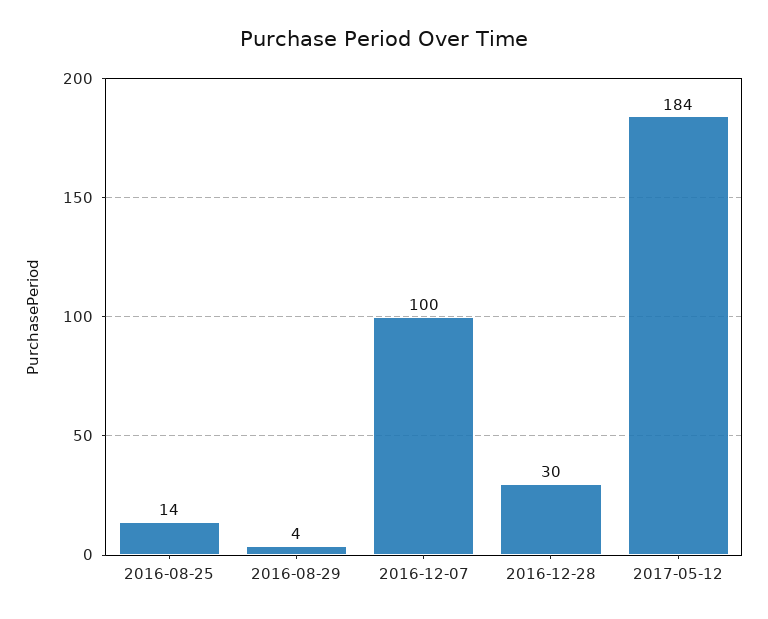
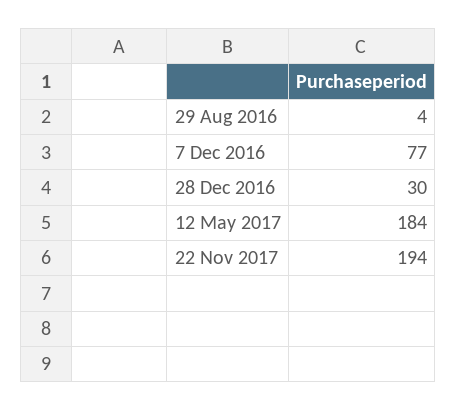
2016-08-25: 14 -> none
2016-12-07: 100 -> 77
22 Nov 2017: none -> 194

